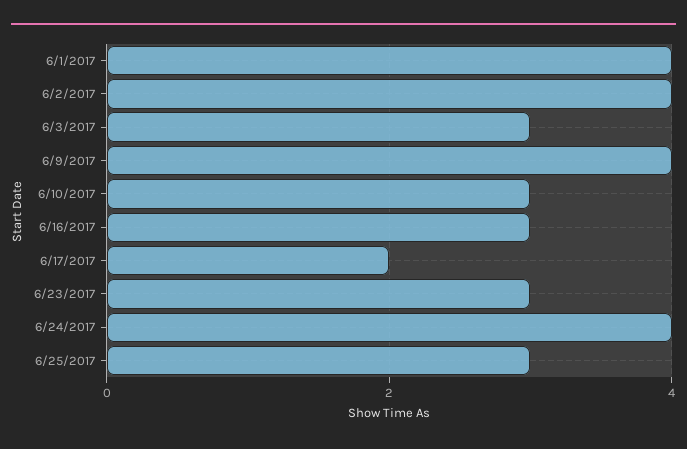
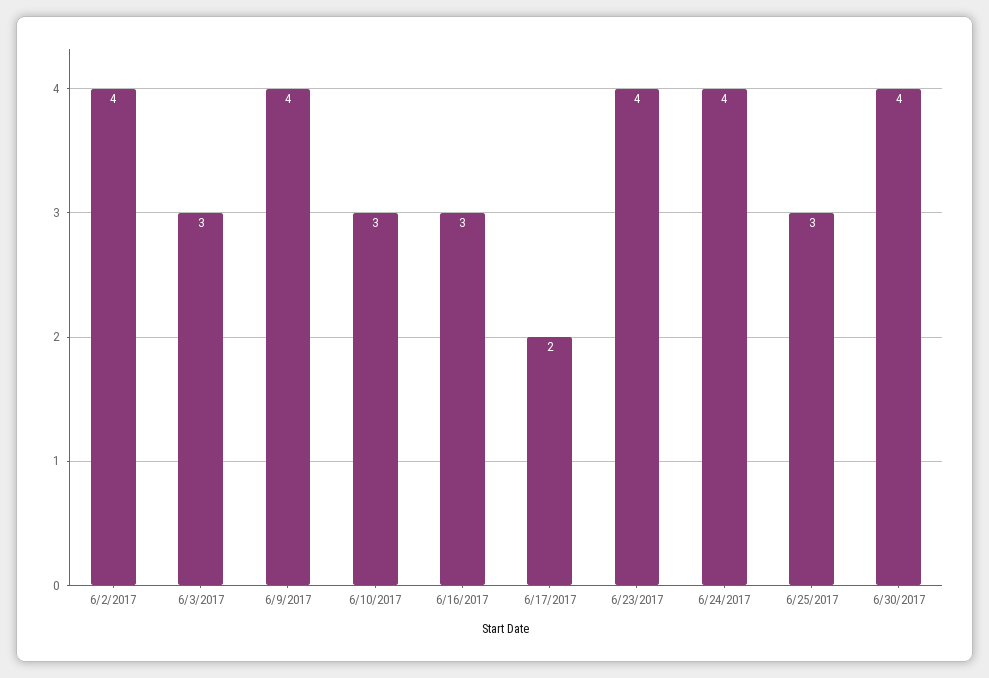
6/1/2017: 4 -> none
6/23/2017: 3 -> 4
6/30/2017: none -> 4

